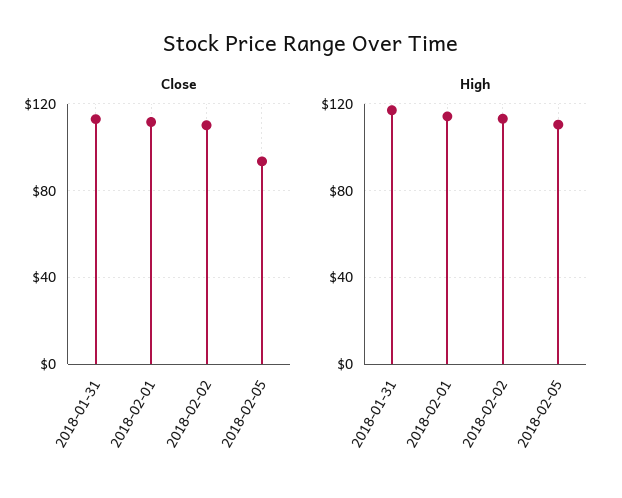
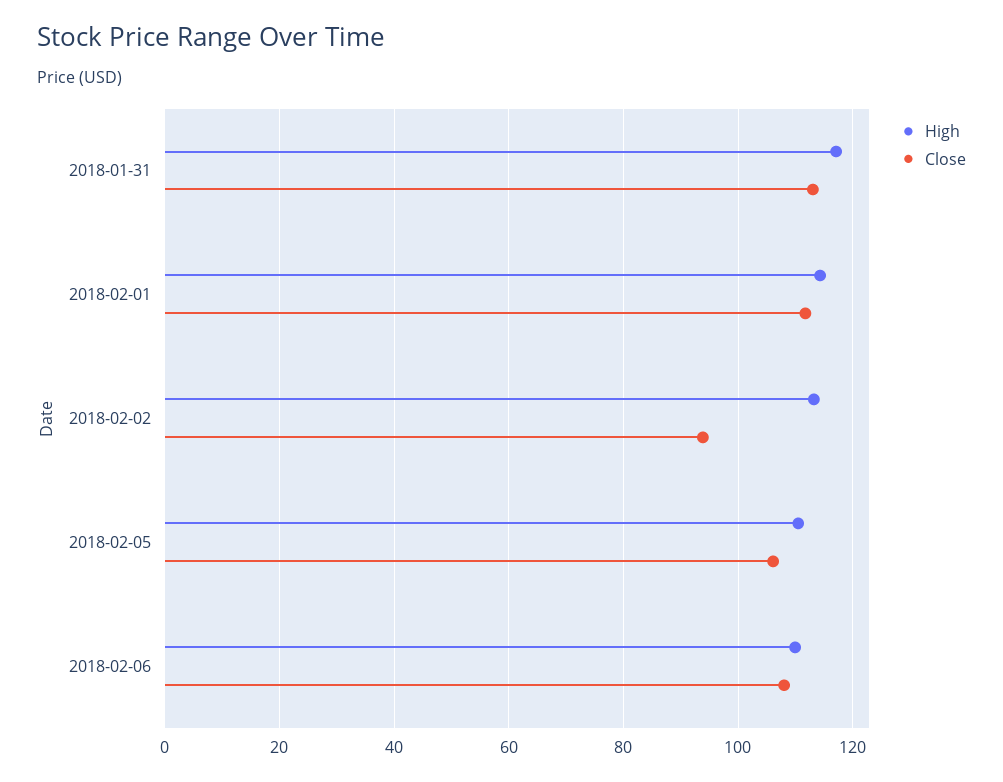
Close, 2018-02-02: 110 -> 94
Close, 2018-02-05: 95 -> 106
High, 2018-02-06: none -> 110
Close, 2018-02-06: none -> 108

